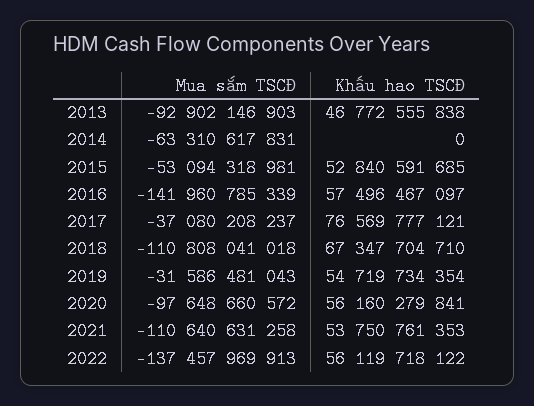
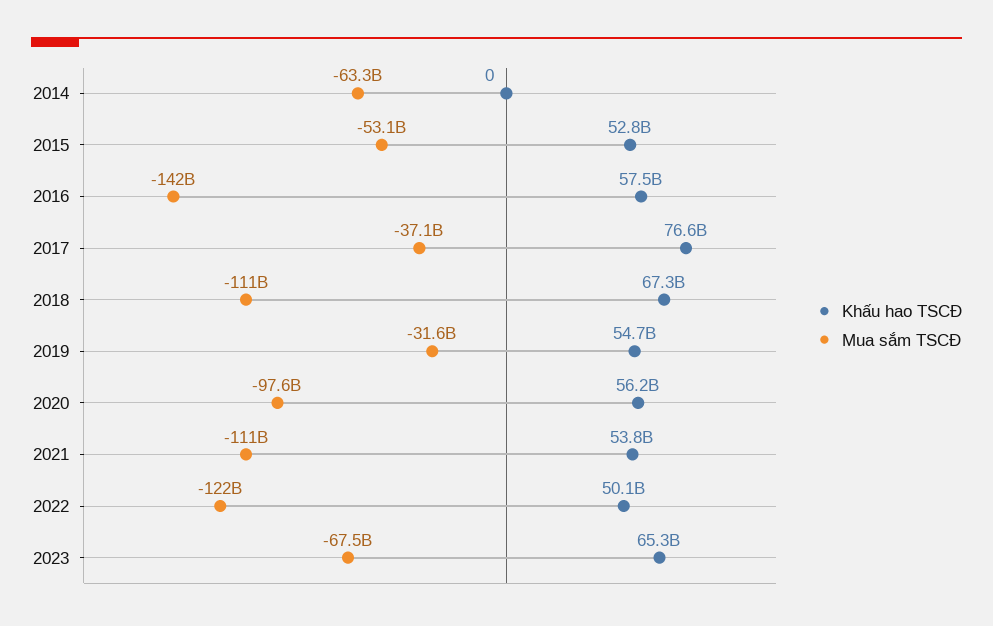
Mua sắm TSCĐ, 2013: -92902146903 -> none
Khấu hao TSCĐ, 2013: 46772555838 -> none
Mua sắm TSCĐ, 2022: -137457969913 -> -122000000000
Khấu hao TSCĐ, 2022: 56119718122 -> 50100000000
Khấu hao TSCĐ, 2023: none -> 65300000000
Mua sắm TSCĐ, 2023: none -> -67500000000

